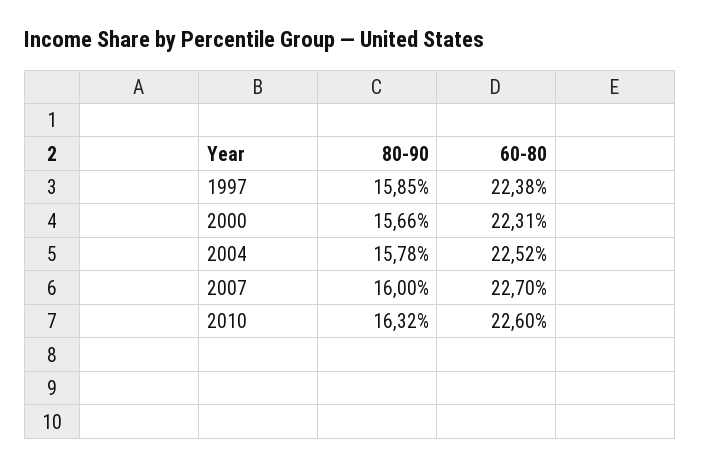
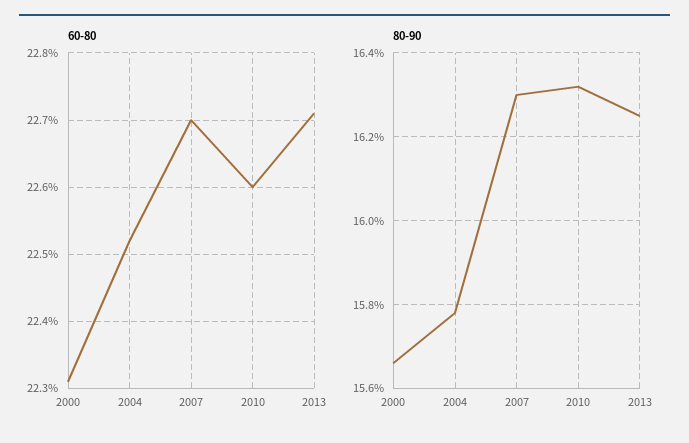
80-90, 1997: 15.85 -> none
60-80, 1997: 22.38 -> none
80-90, 2007: 16 -> 16.3
60-80, 2013: none -> 22.71
80-90, 2013: none -> 16.25

